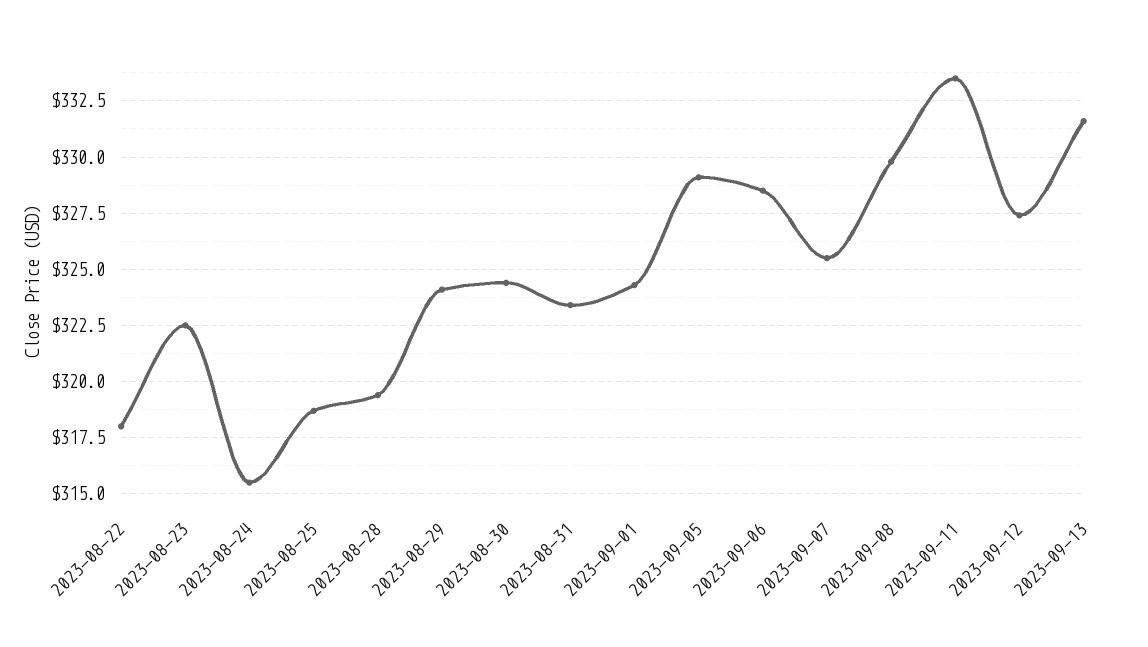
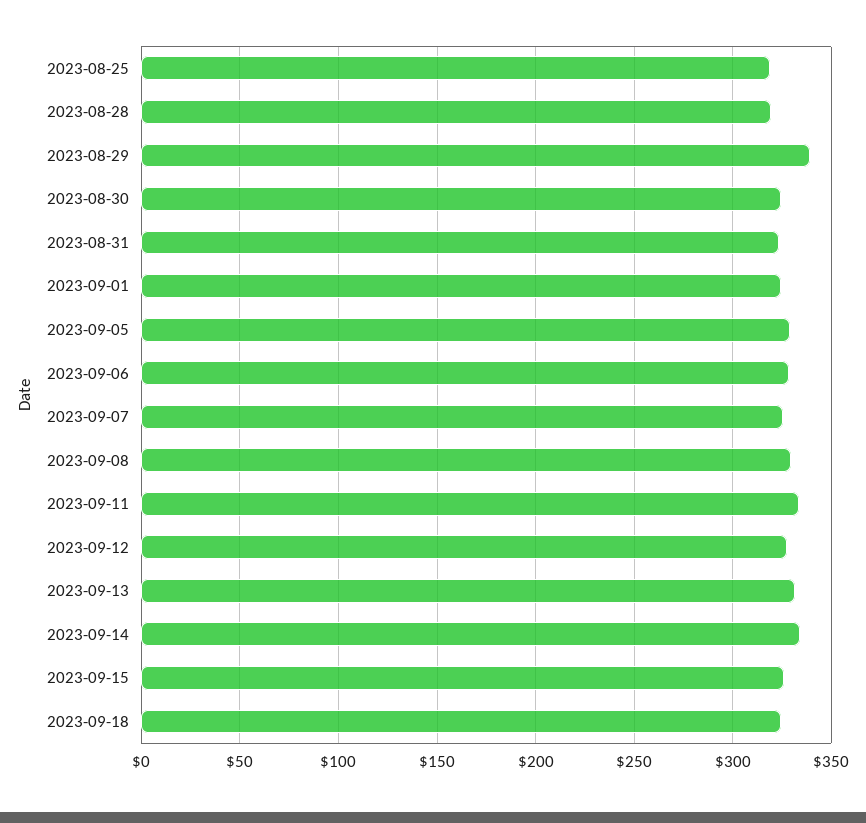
2023-08-22: 318 -> none
2023-08-23: 322.5 -> none
2023-08-24: 315.5 -> none
2023-08-29: 324 -> 340
2023-09-14: none -> 335
2023-09-15: none -> 325
2023-09-18: none -> 325

